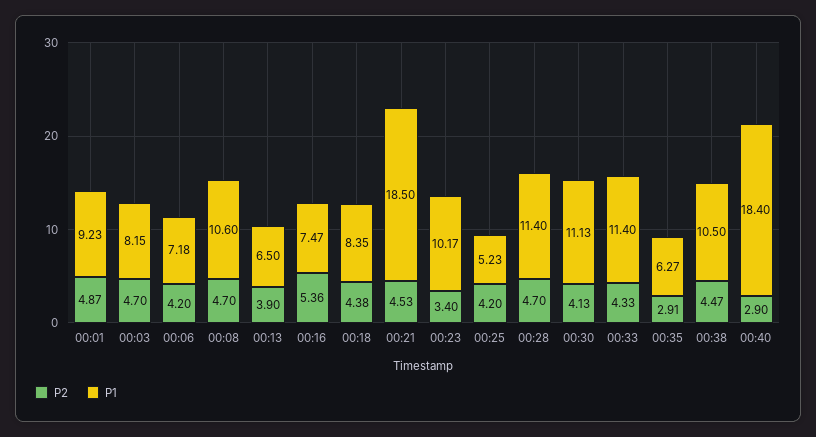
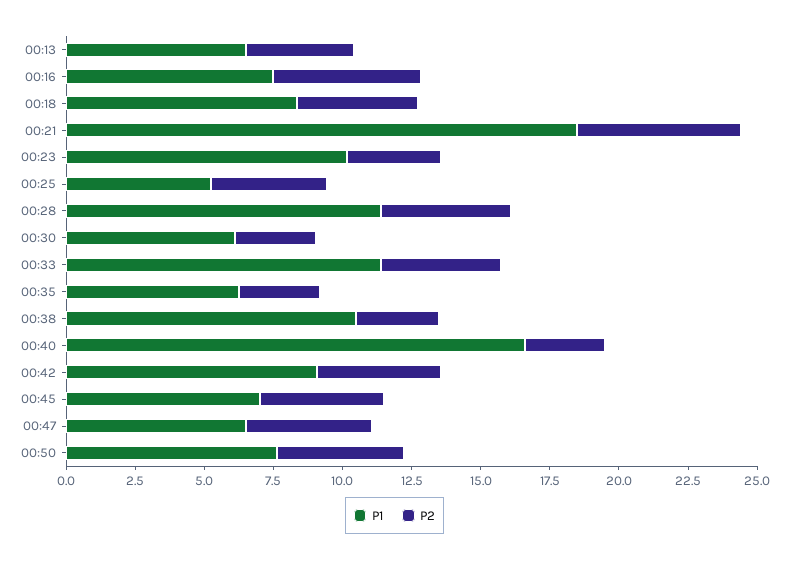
P2, 00:01: 4.87 -> none
P1, 00:01: 9.23 -> none
P2, 00:03: 4.7 -> none
P1, 00:03: 8.15 -> none
P2, 00:06: 4.2 -> none
P1, 00:06: 7.18 -> none
P2, 00:08: 4.7 -> none
P1, 00:08: 10.6 -> none
P2, 00:21: 4.53 -> 6
P2, 00:30: 4.13 -> 3
P1, 00:30: 11.13 -> 6
P2, 00:38: 4.47 -> 3
P1, 00:40: 18.4 -> 16.5
P1, 00:42: none -> 9
P2, 00:42: none -> 4.5
P1, 00:45: none -> 7
P2, 00:45: none -> 4.5
P1, 00:47: none -> 6.5
P2, 00:47: none -> 4.5
P1, 00:50: none -> 7.5
P2, 00:50: none -> 4.5

